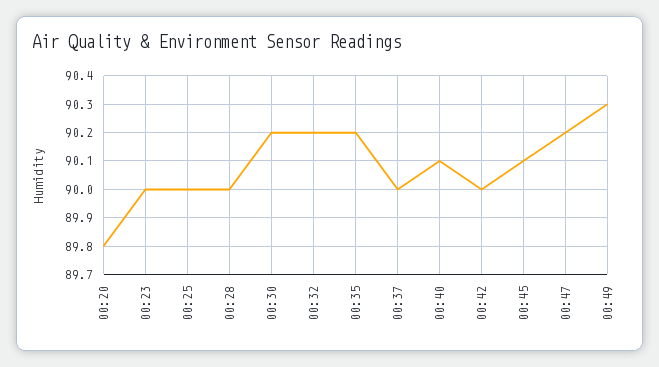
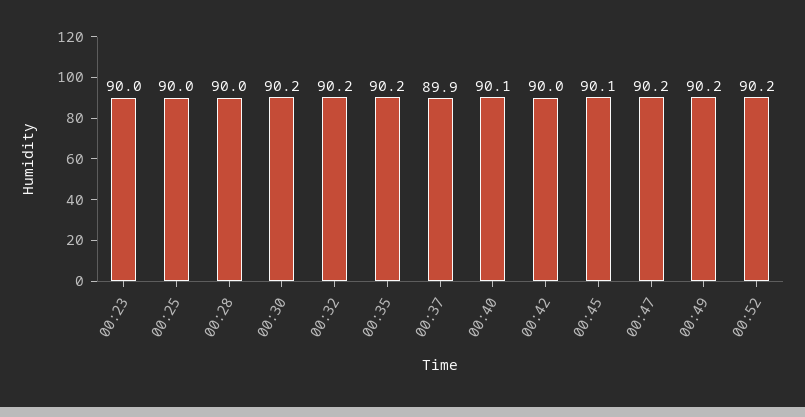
00:20: 89.8 -> none
00:37: 90 -> 89.9
00:49: 90.3 -> 90.2
00:52: none -> 90.2

